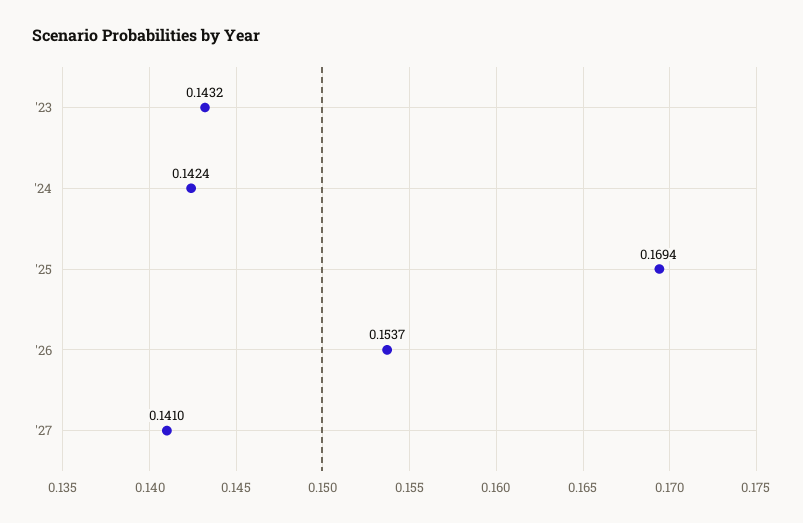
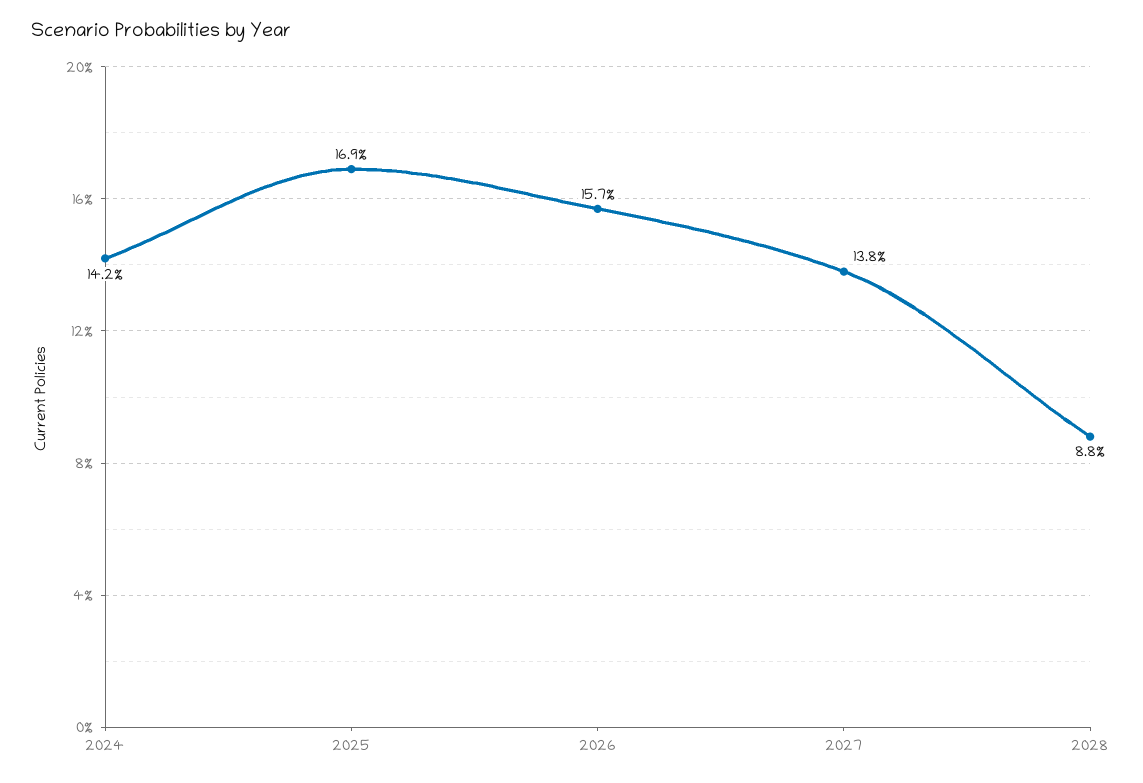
'23: 0.1432 -> none
'26: 0.1537 -> 0.157
'27: 0.141 -> 0.138
2028: none -> 0.088

